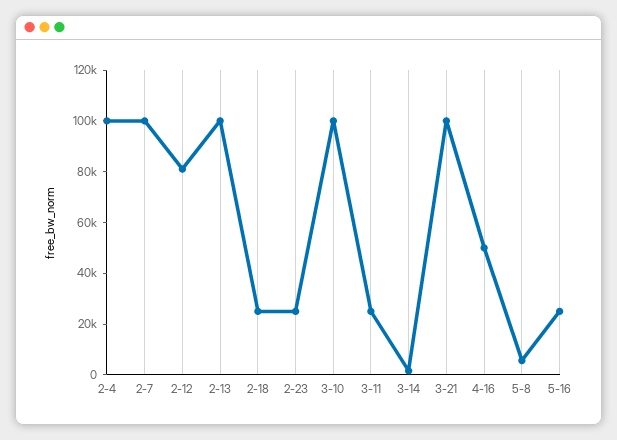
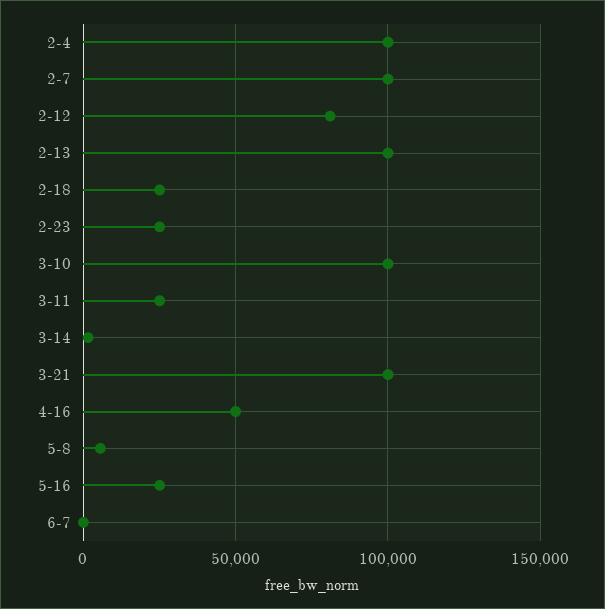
6-7: none -> 0

